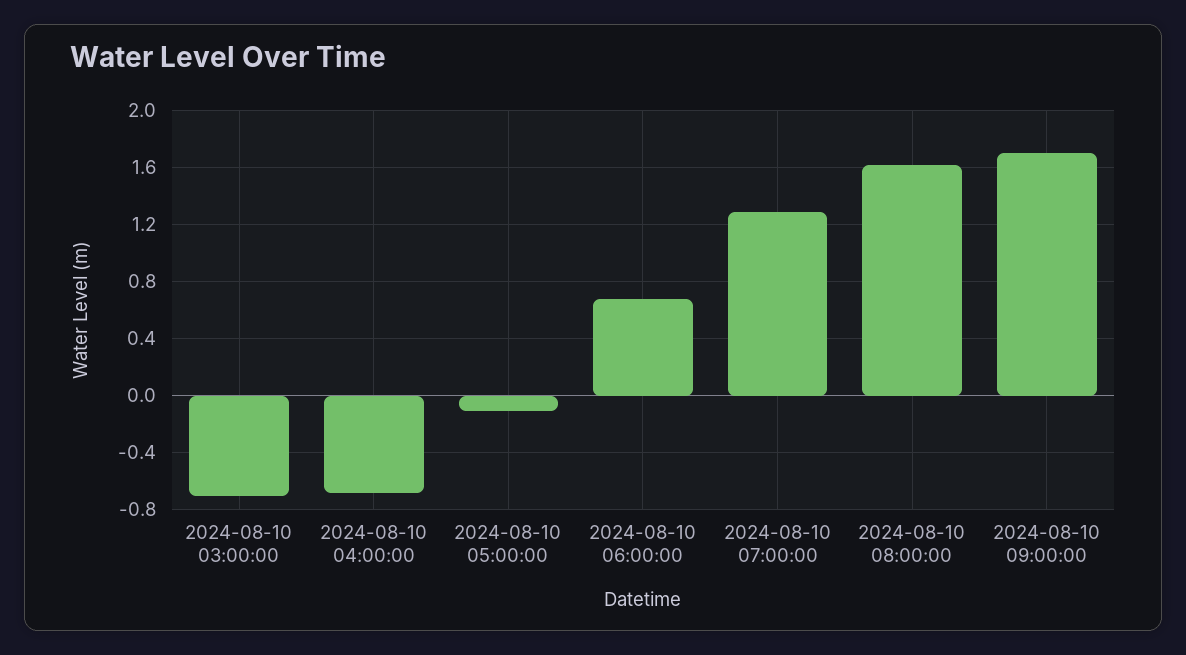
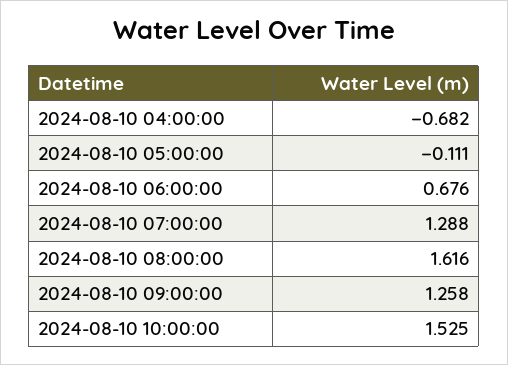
2024-08-10 03:00:00: -0.7 -> none
2024-08-10 09:00:00: 1.7 -> 1.258
2024-08-10 10:00:00: none -> 1.525

